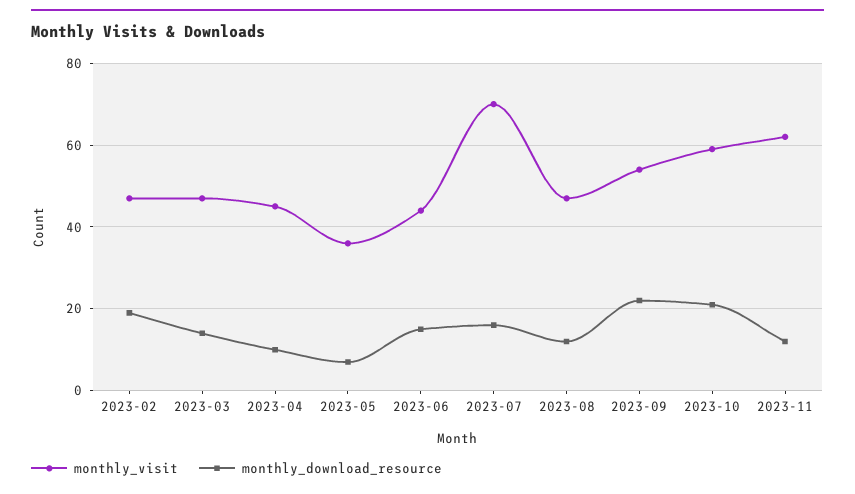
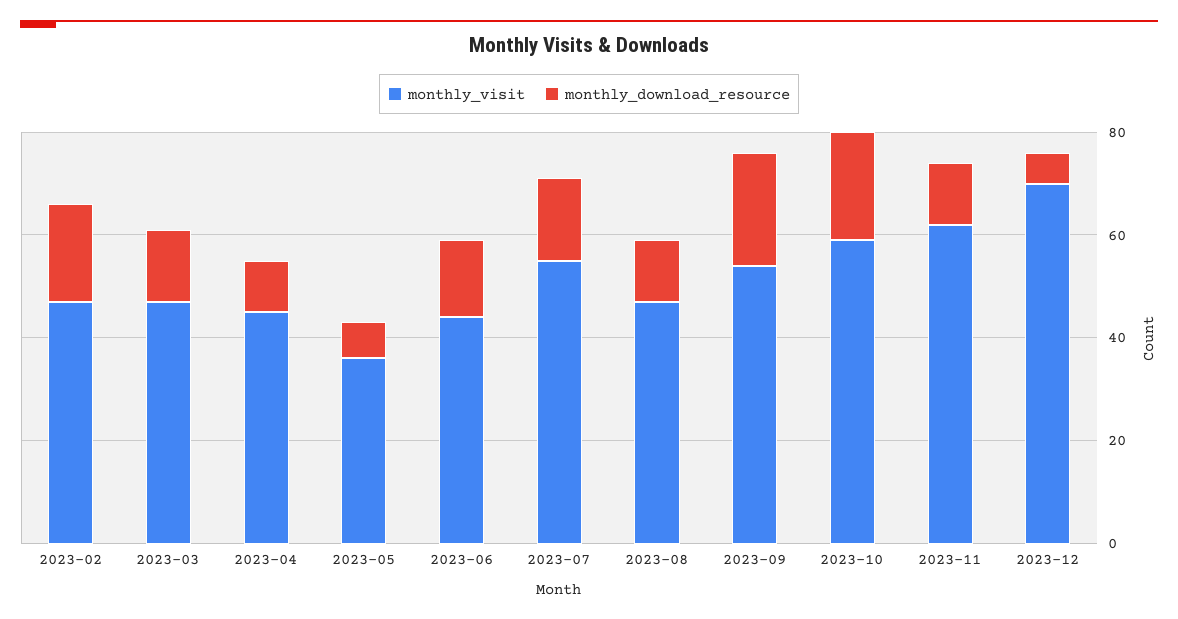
monthly_visit, 2023-07: 70 -> 55
monthly_visit, 2023-12: none -> 70
monthly_download_resource, 2023-12: none -> 5

